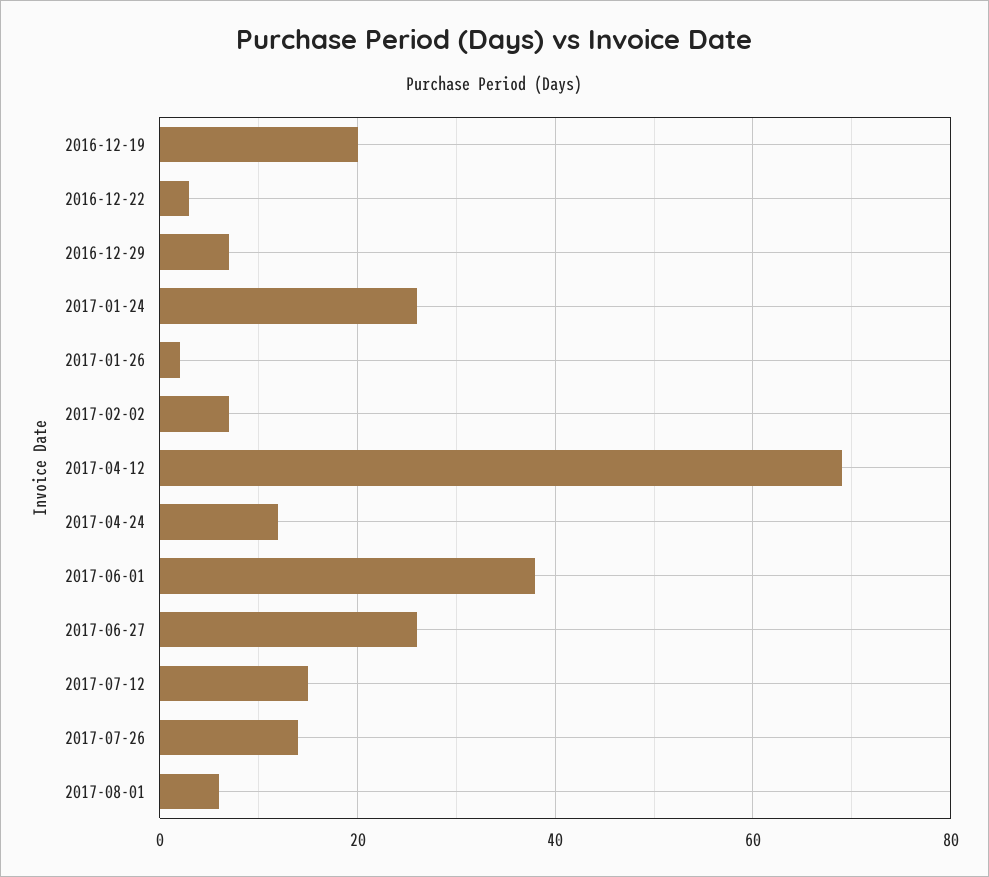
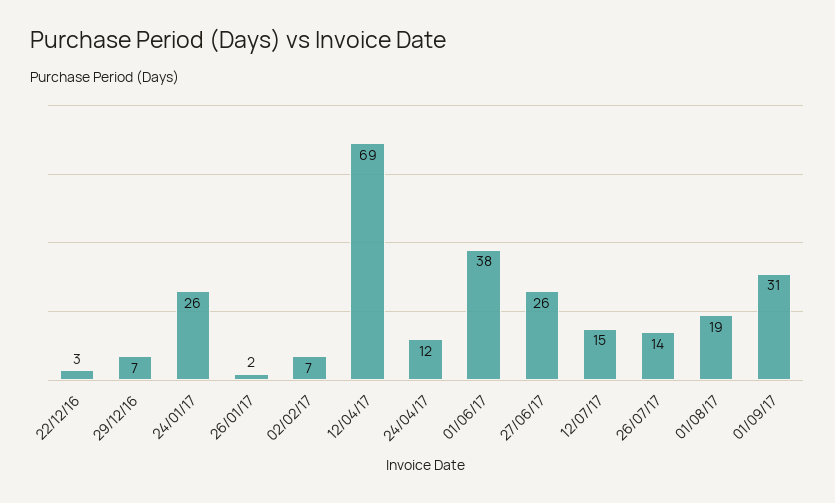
2016-12-19: 20 -> none
2017-08-01: 5 -> 19
01/09/17: none -> 31

